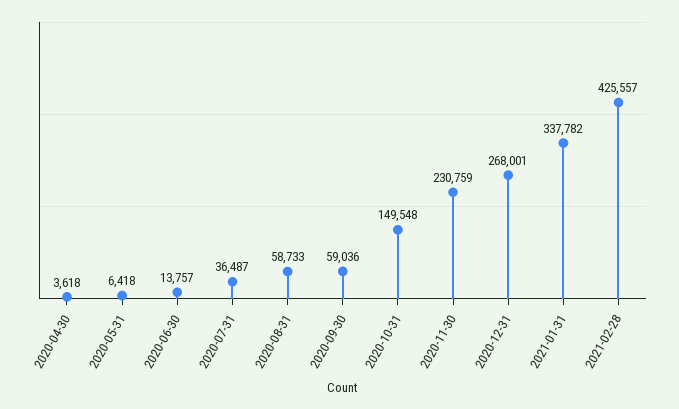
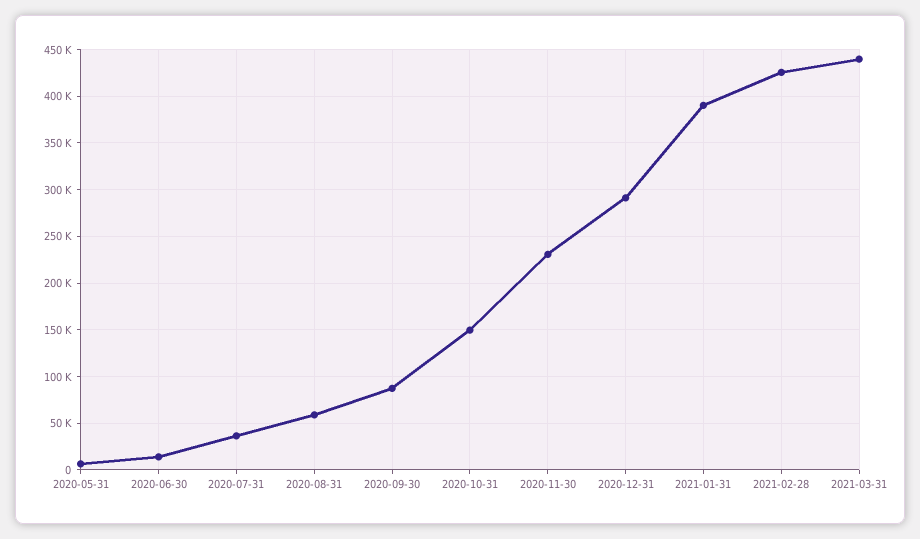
2020-04-30: 3618 -> none
2020-09-30: 59036 -> 90000
2020-12-31: 268001 -> 290000
2021-01-31: 337782 -> 390000
2021-03-31: none -> 440000

